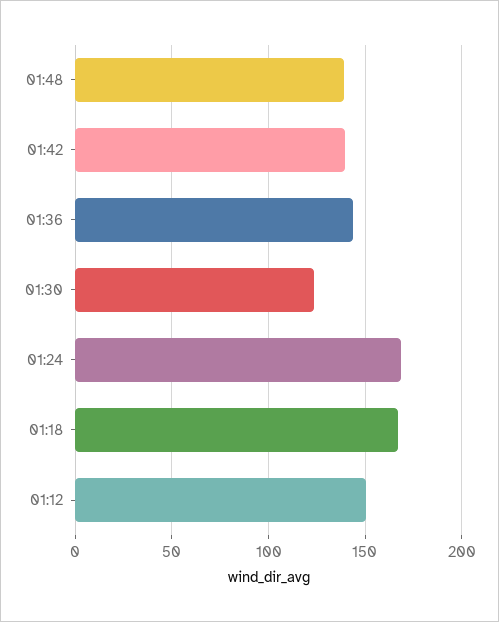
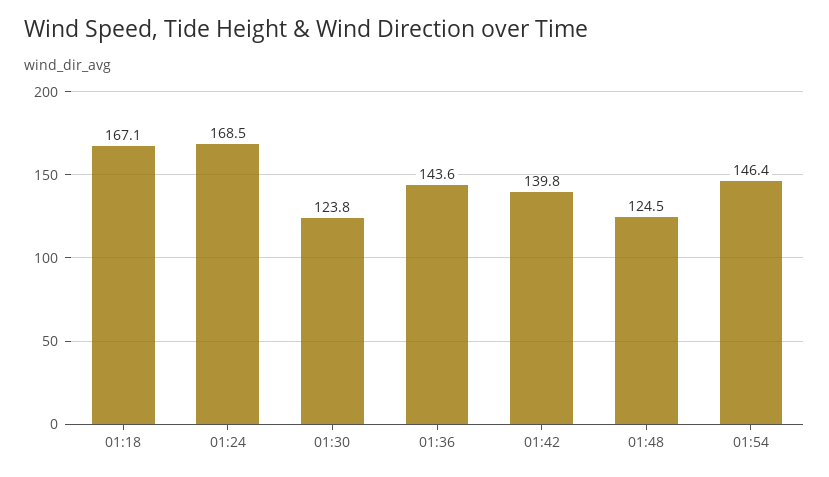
01:48: 140 -> 124.5
01:12: 150 -> none
01:54: none -> 146.4

